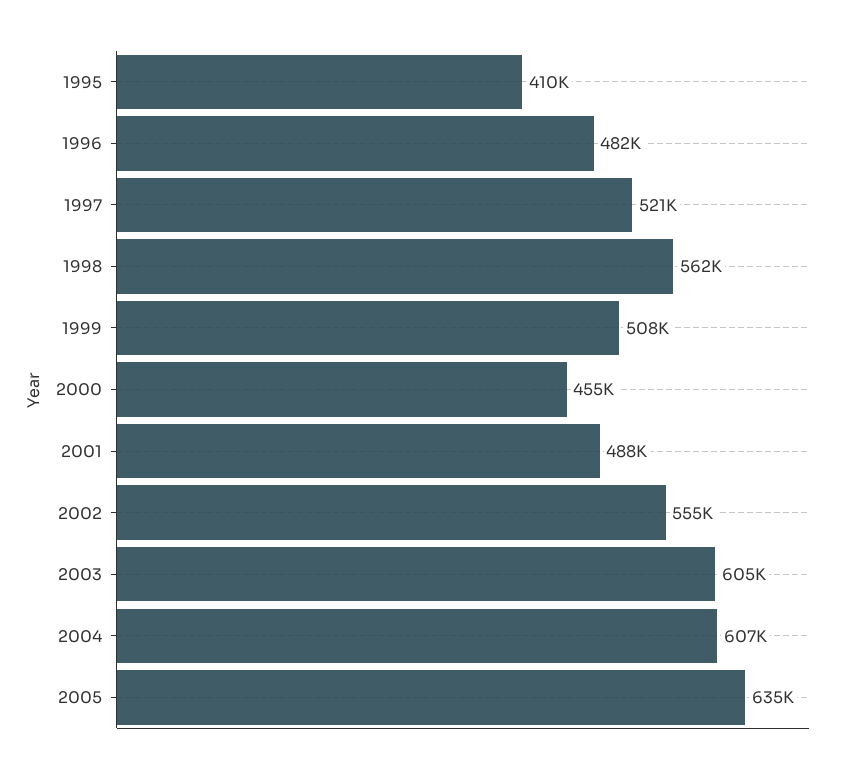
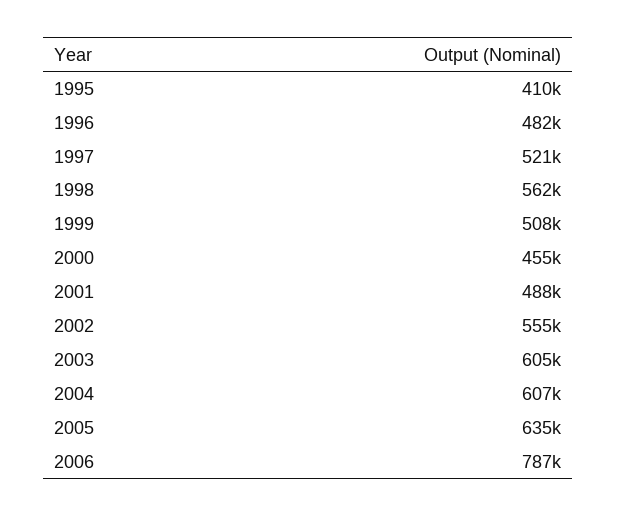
2006: none -> 787000

